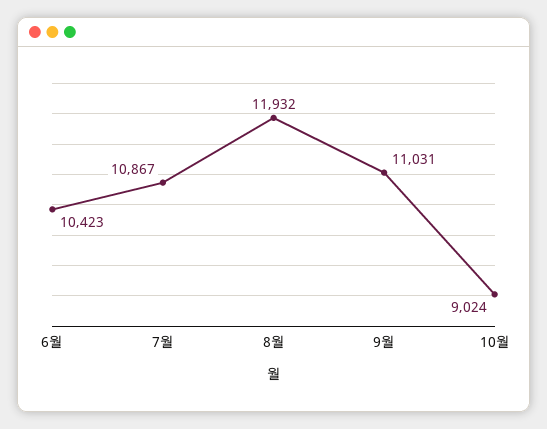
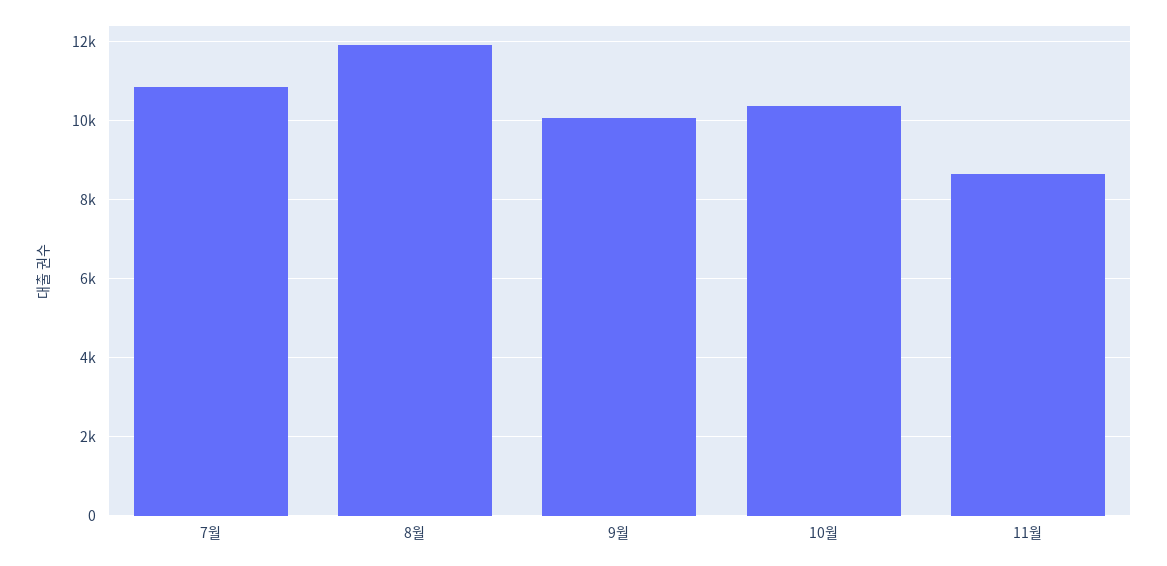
6월: 10423 -> none
9월: 11031 -> 10000
10월: 9024 -> 10400
11월: none -> 8600

